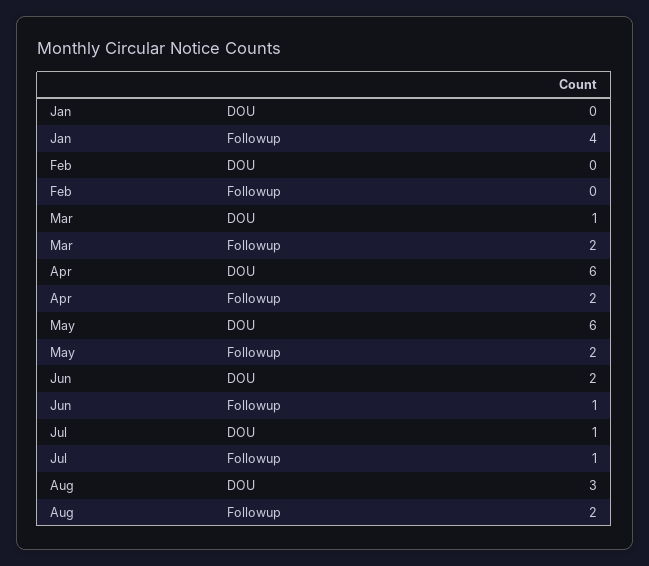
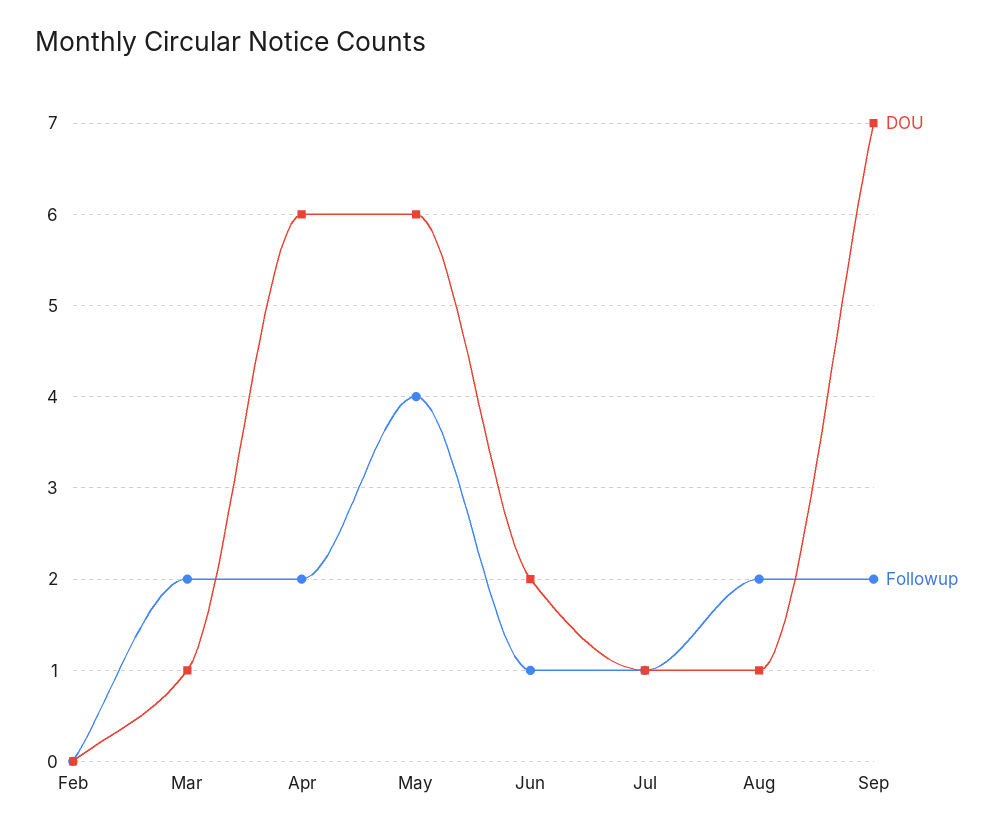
DOU, Jan: 0 -> none
Followup, Jan: 4 -> none
Followup, May: 2 -> 4
DOU, Aug: 3 -> 1
DOU, Sep: none -> 7
Followup, Sep: none -> 2

